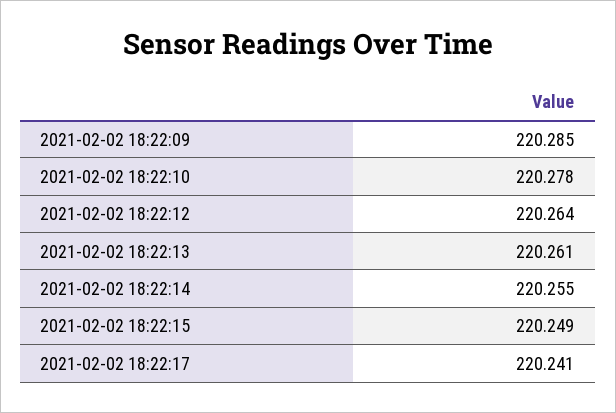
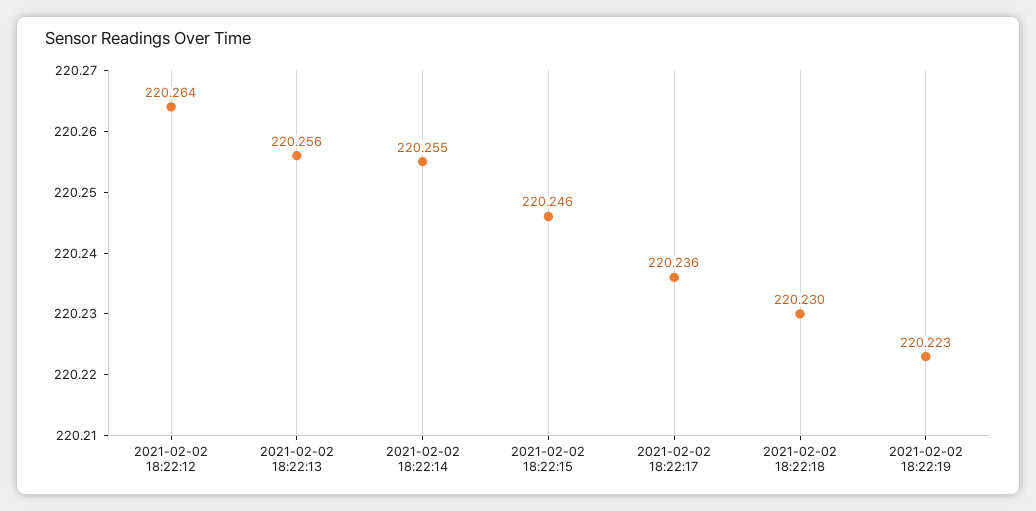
2021-02-02 18:22:09: 220.285 -> none
2021-02-02 18:22:10: 220.278 -> none
2021-02-02 18:22:13: 220.261 -> 220.256
2021-02-02 18:22:15: 220.249 -> 220.246
2021-02-02 18:22:17: 220.241 -> 220.236
2021-02-02 18:22:18: none -> 220.23
2021-02-02 18:22:19: none -> 220.223

